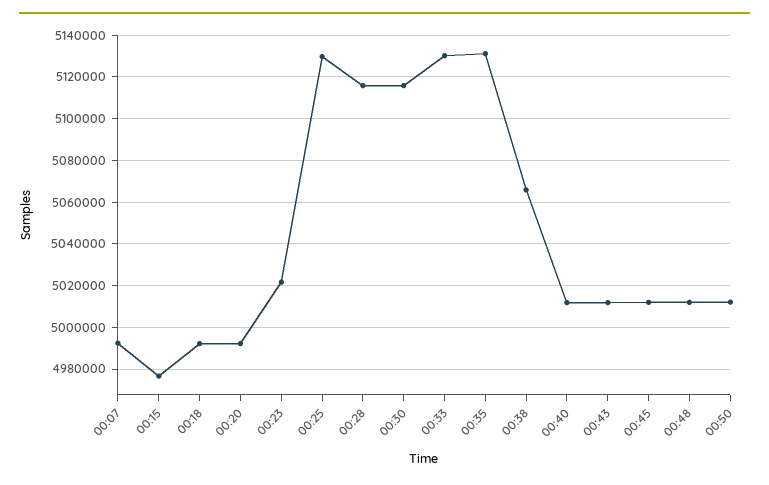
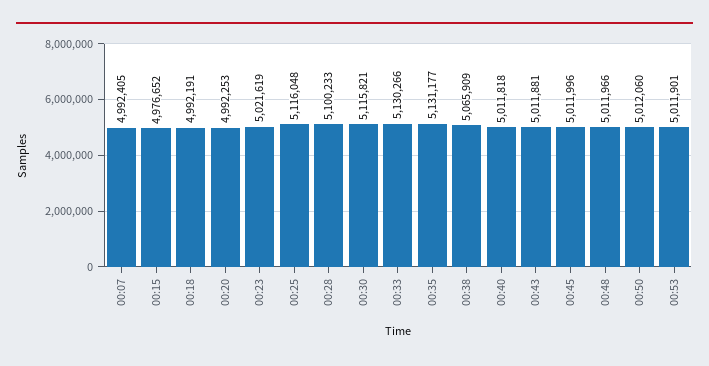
00:25: 5130000 -> 5116048
00:28: 5115000 -> 5100233
00:53: none -> 5011901

